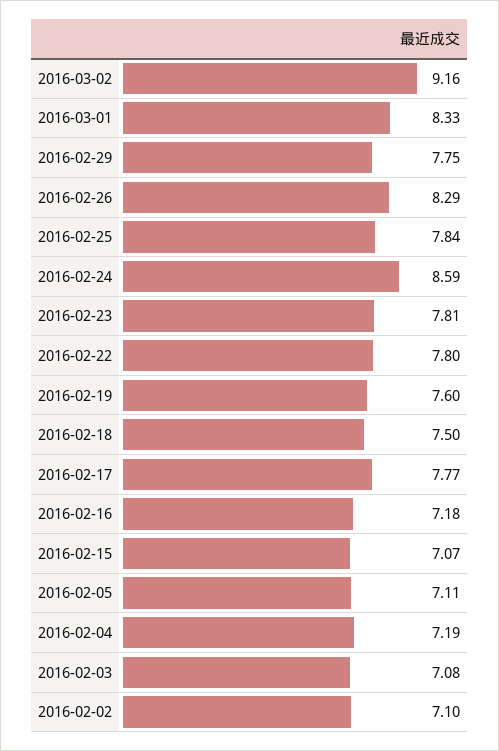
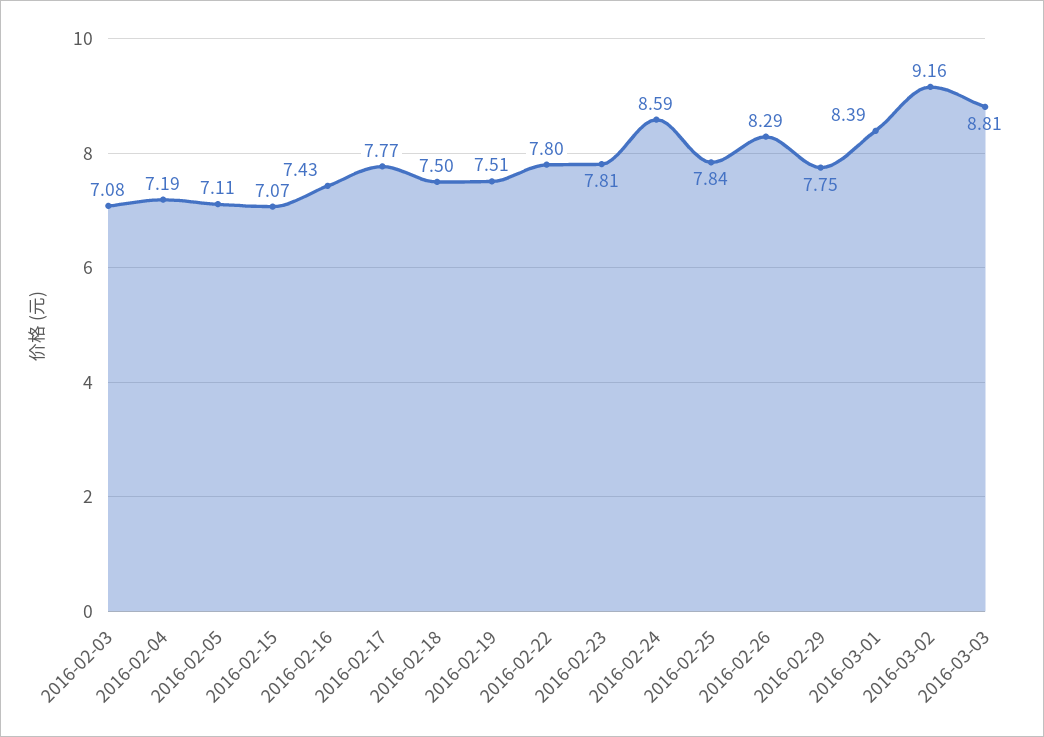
2016-03-01: 8.33 -> 8.39
2016-02-19: 7.6 -> 7.51
2016-02-16: 7.18 -> 7.43
2016-02-02: 7.1 -> none
2016-03-03: none -> 8.81

